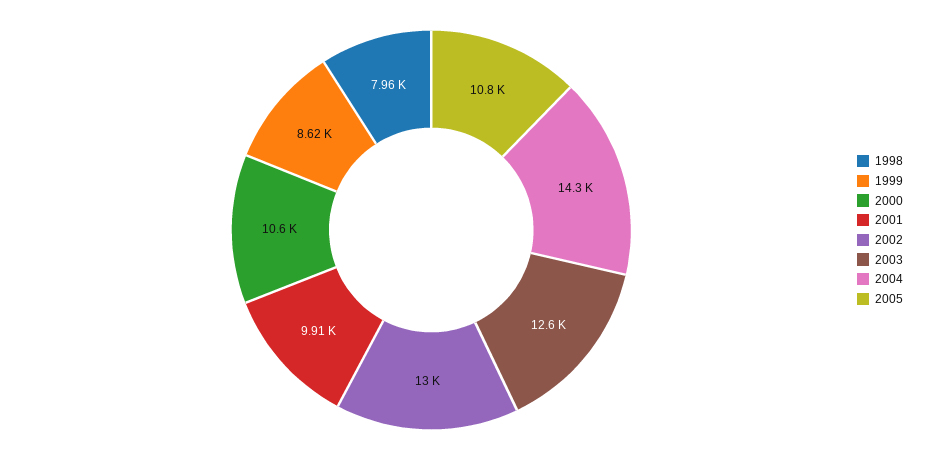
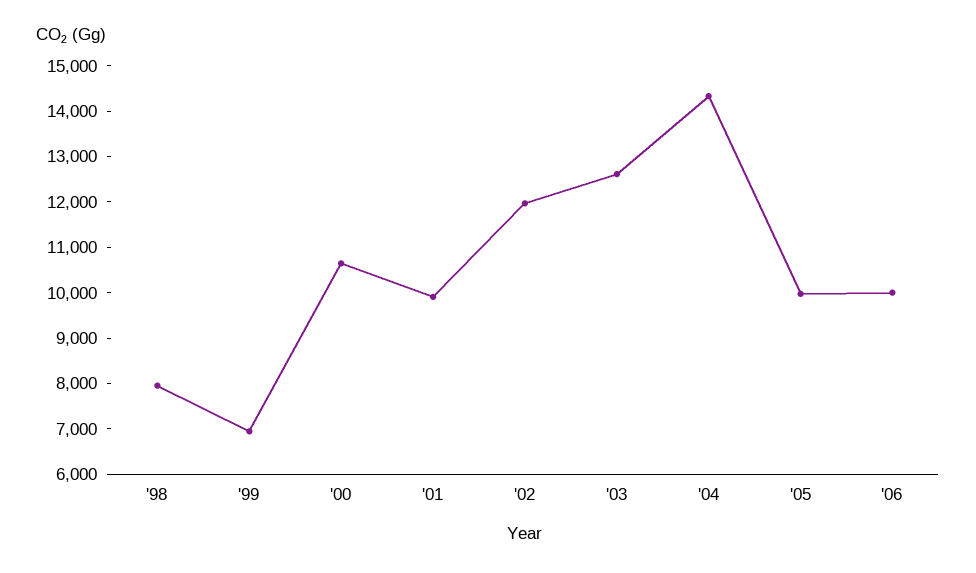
1999: 8620 -> 7000
2002: 13000 -> 12000
2005: 10800 -> 10000
'06: none -> 10000

